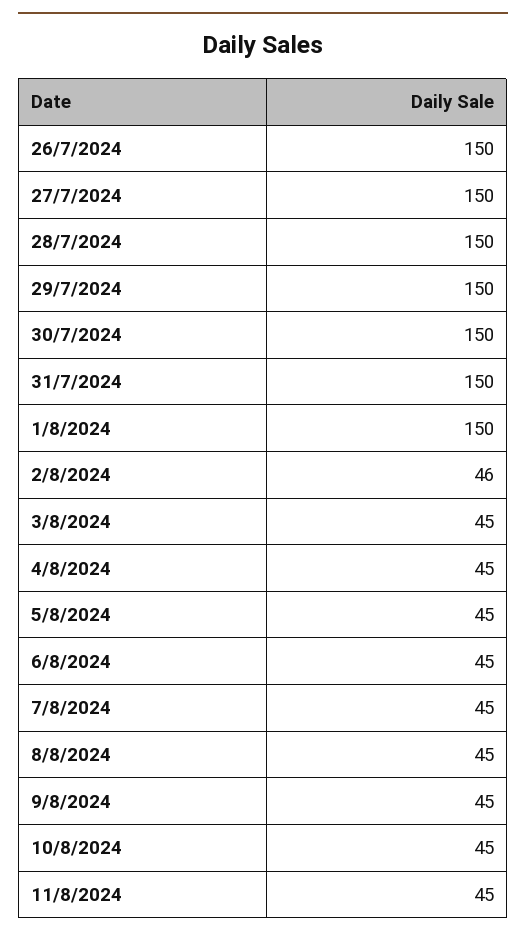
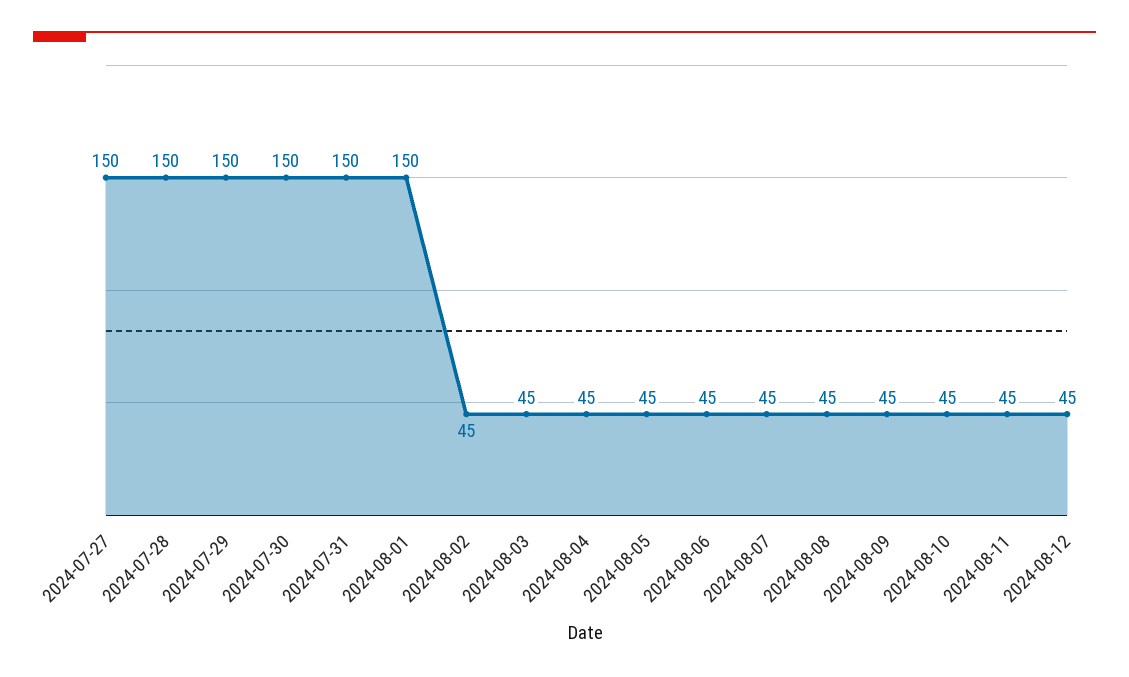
26/7/2024: 150 -> none
2/8/2024: 46 -> 45
2024-08-12: none -> 45

